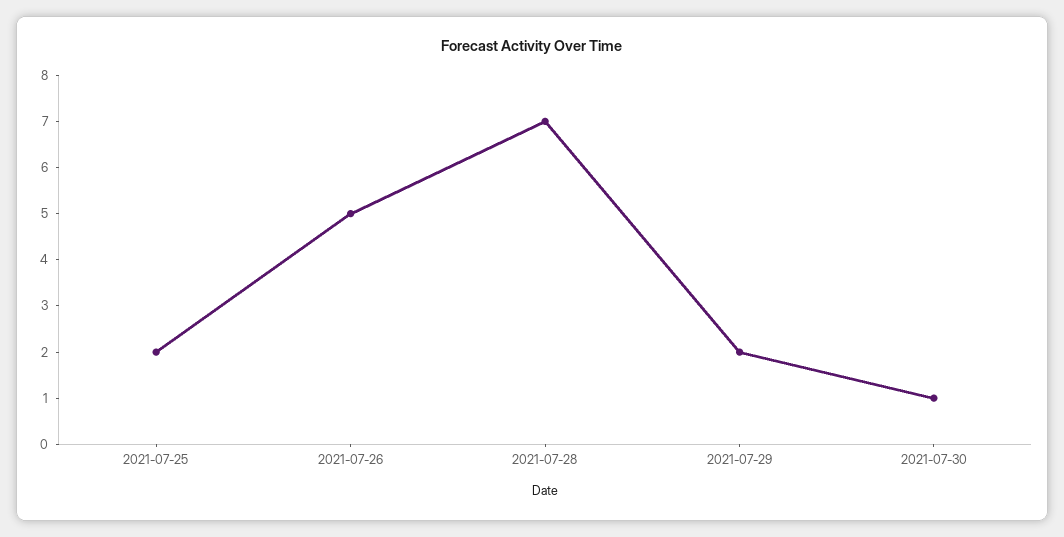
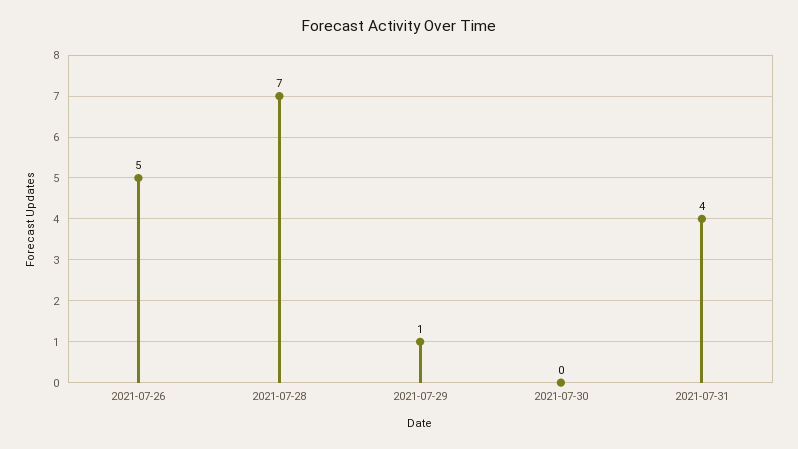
2021-07-25: 2 -> none
2021-07-29: 2 -> 1
2021-07-30: 1 -> 0
2021-07-31: none -> 4

